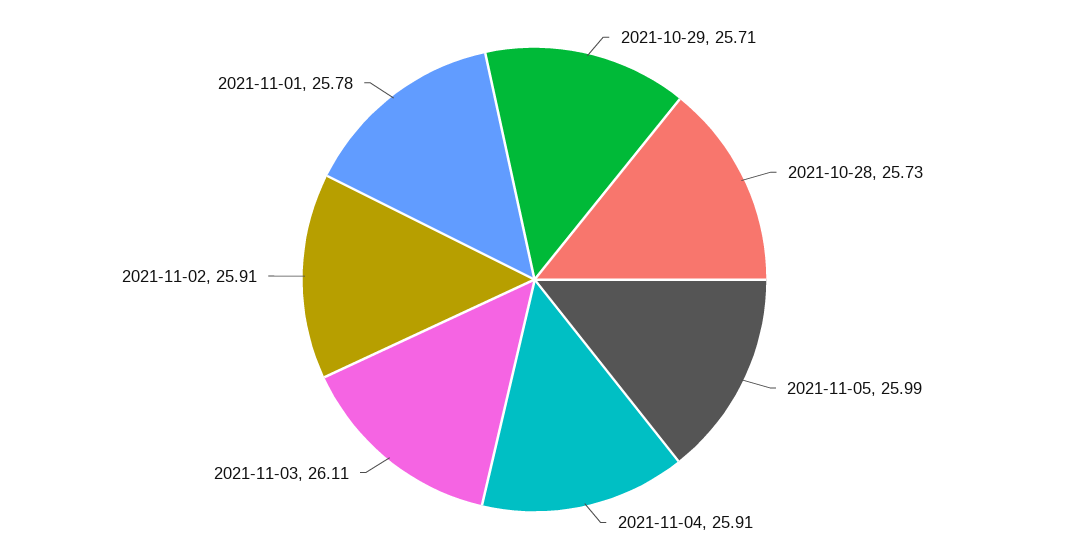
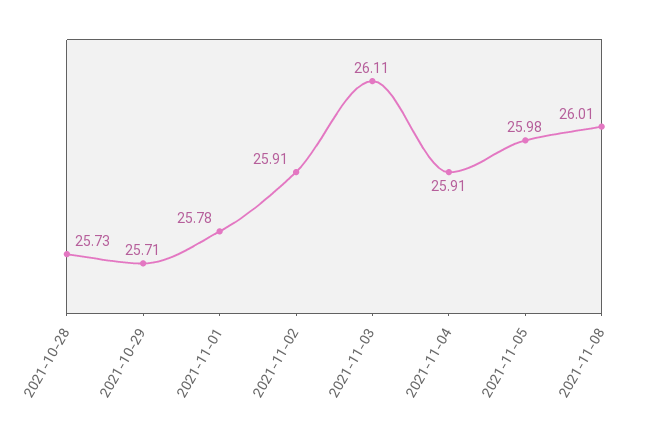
2021-11-05: 25.99 -> 25.98
2021-11-08: none -> 26.01

